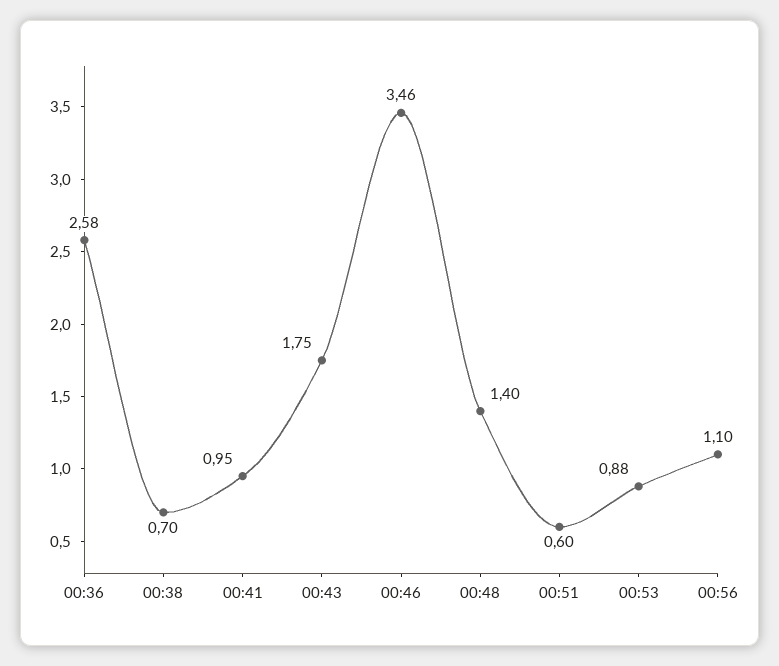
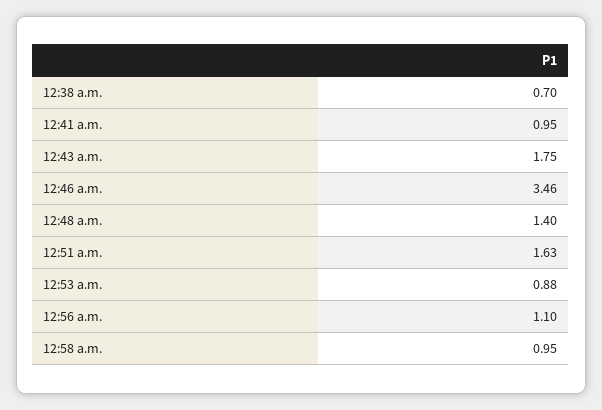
00:36: 2.58 -> none
00:51: 0.6 -> 1.63
12:58 a.m.: none -> 0.95

